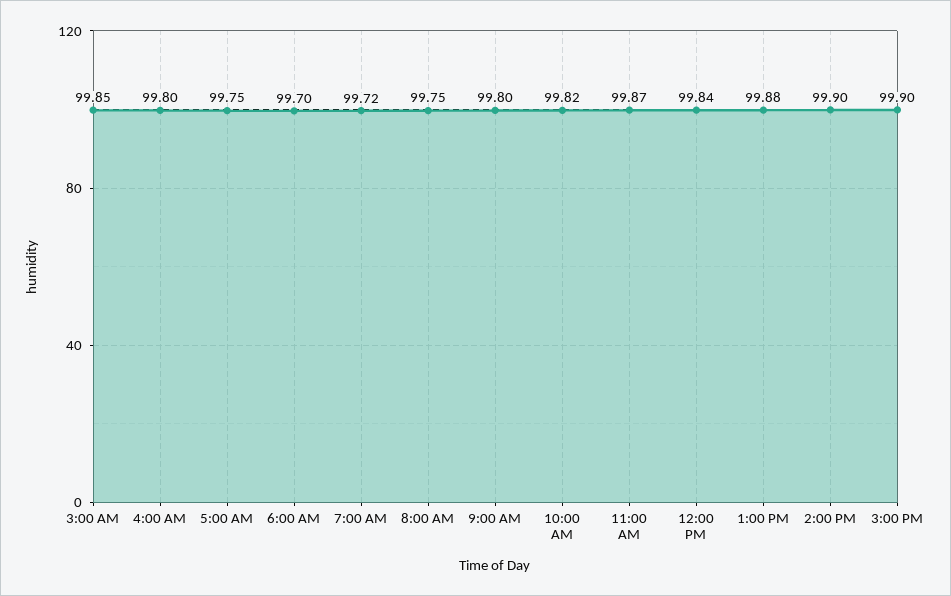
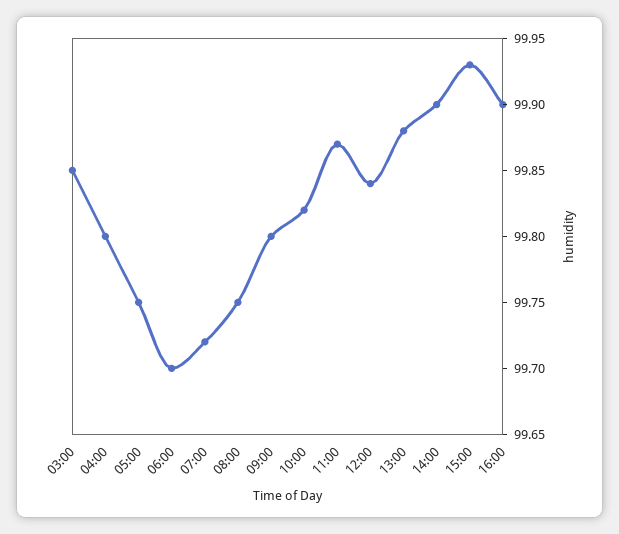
3:00 PM: 99.9 -> 99.93
16:00: none -> 99.9

